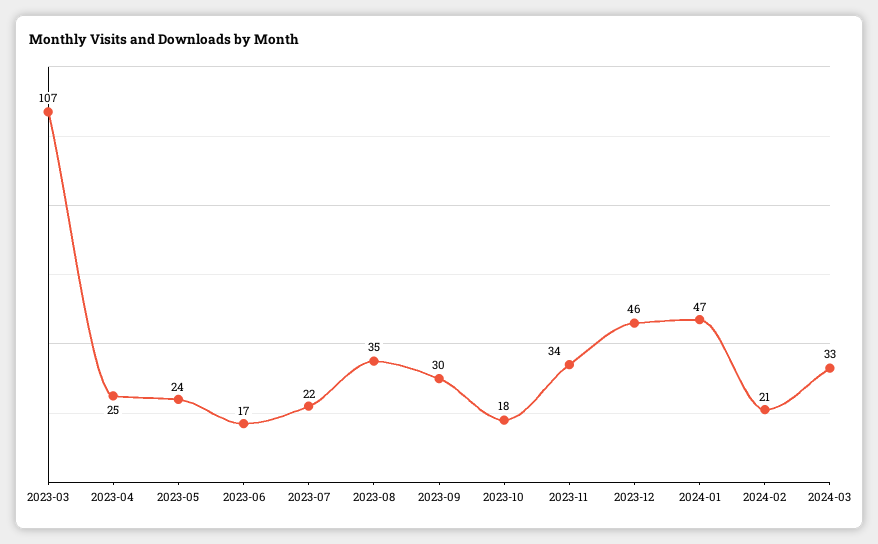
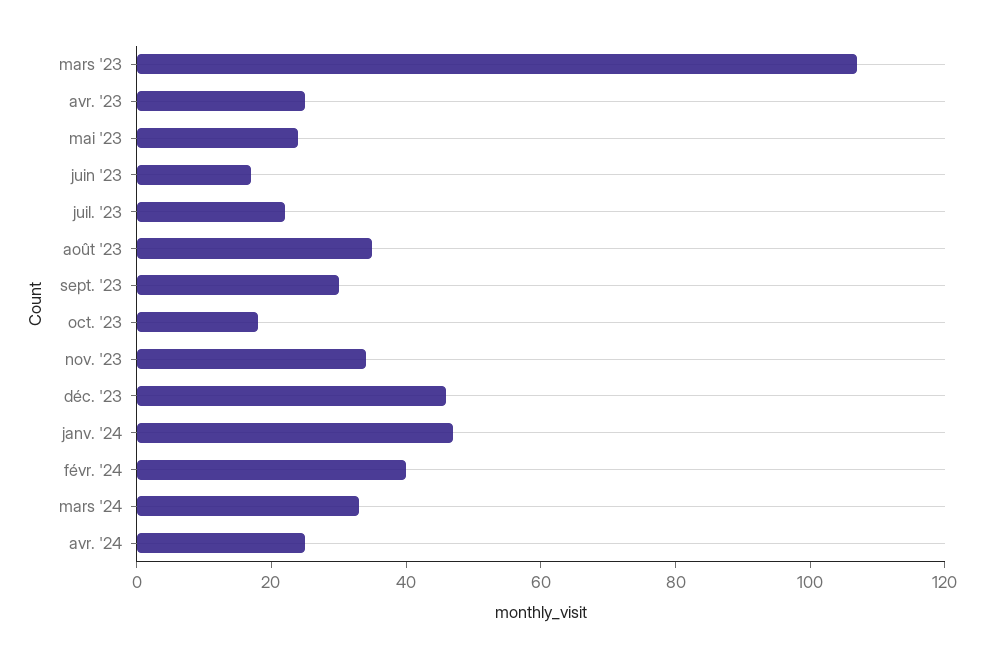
2024-02: 21 -> 40
avr. '24: none -> 25

